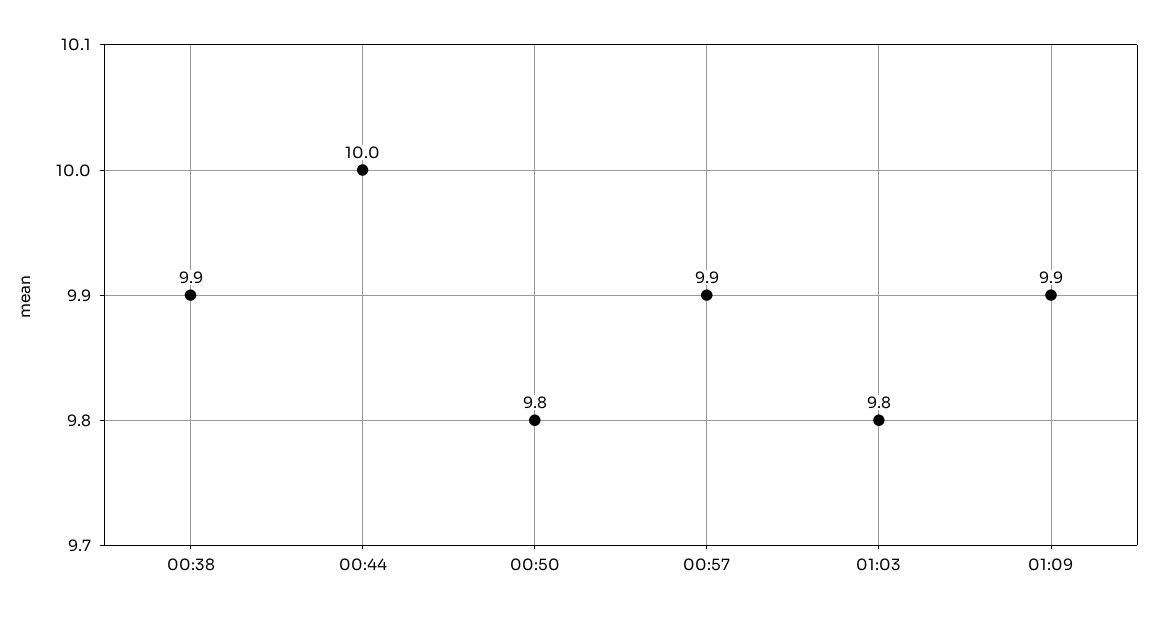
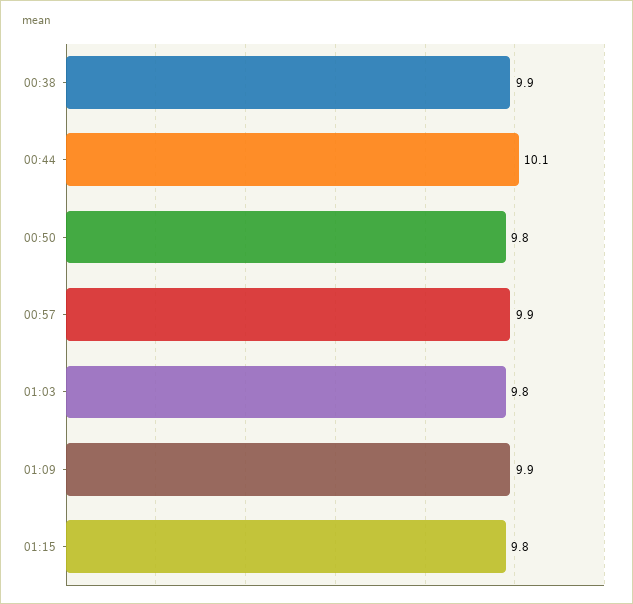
00:44: 10 -> 10.1
01:15: none -> 9.8

